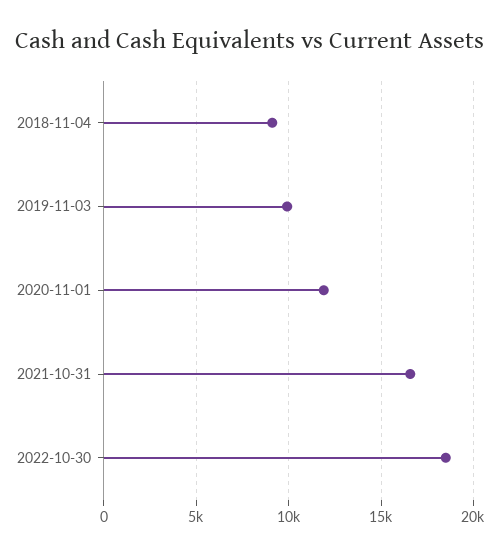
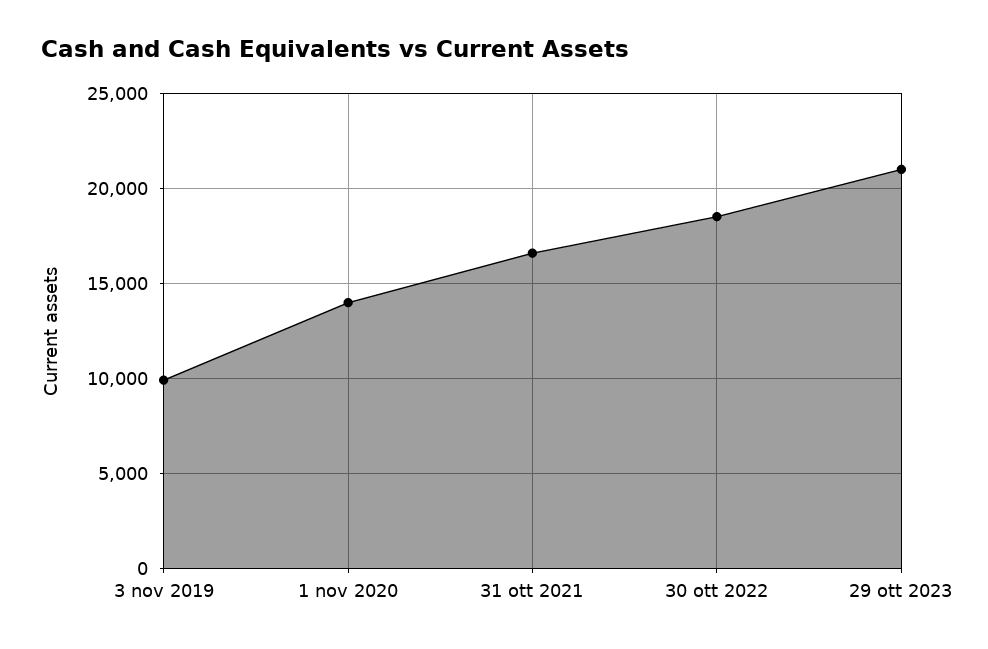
2018-11-04: 9000 -> none
2020-11-01: 12000 -> 14000
29 ott 2023: none -> 21000

